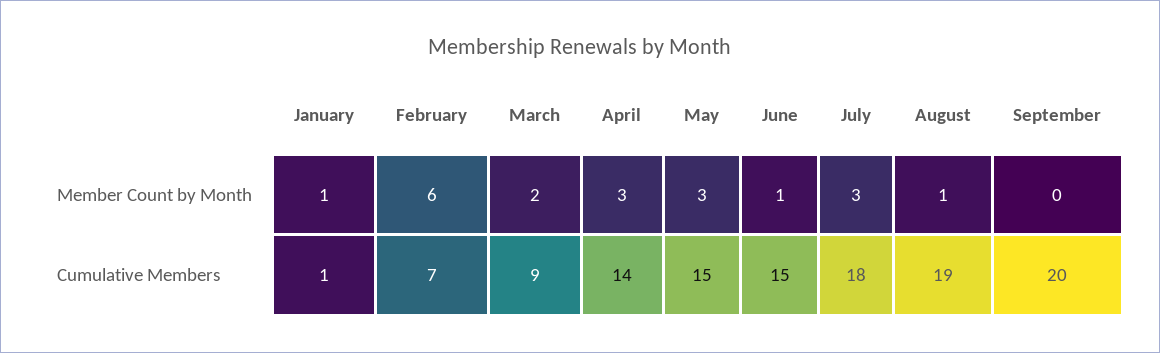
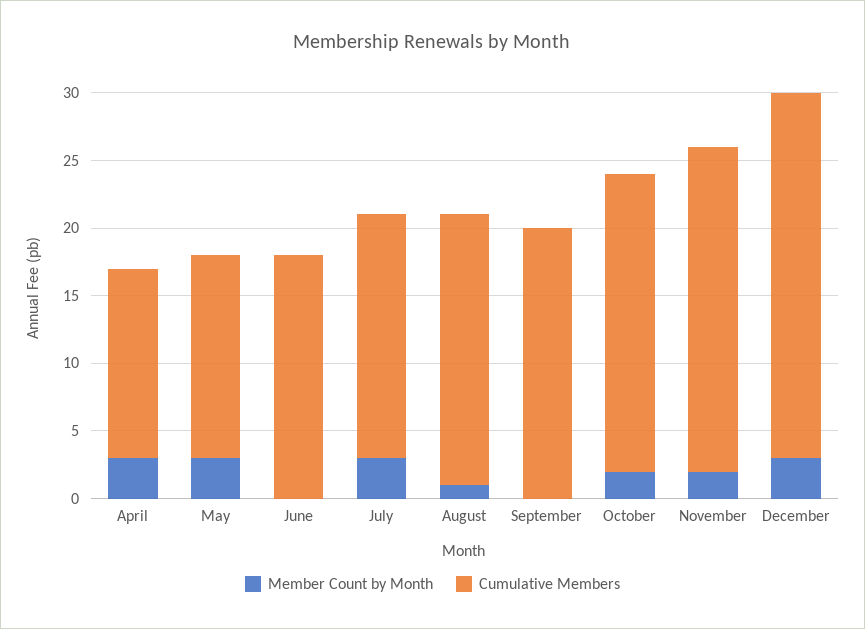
Member Count by Month, January: 1 -> none
Member Count by Month, February: 6 -> none
Member Count by Month, March: 2 -> none
Member Count by Month, June: 1 -> 0
Cumulative Members, January: 1 -> none
Cumulative Members, February: 7 -> none
Cumulative Members, March: 9 -> none
Cumulative Members, June: 15 -> 18
Cumulative Members, August: 19 -> 20
Member Count by Month, October: none -> 2
Cumulative Members, October: none -> 22
Member Count by Month, November: none -> 2
Cumulative Members, November: none -> 24
Member Count by Month, December: none -> 3
Cumulative Members, December: none -> 27

